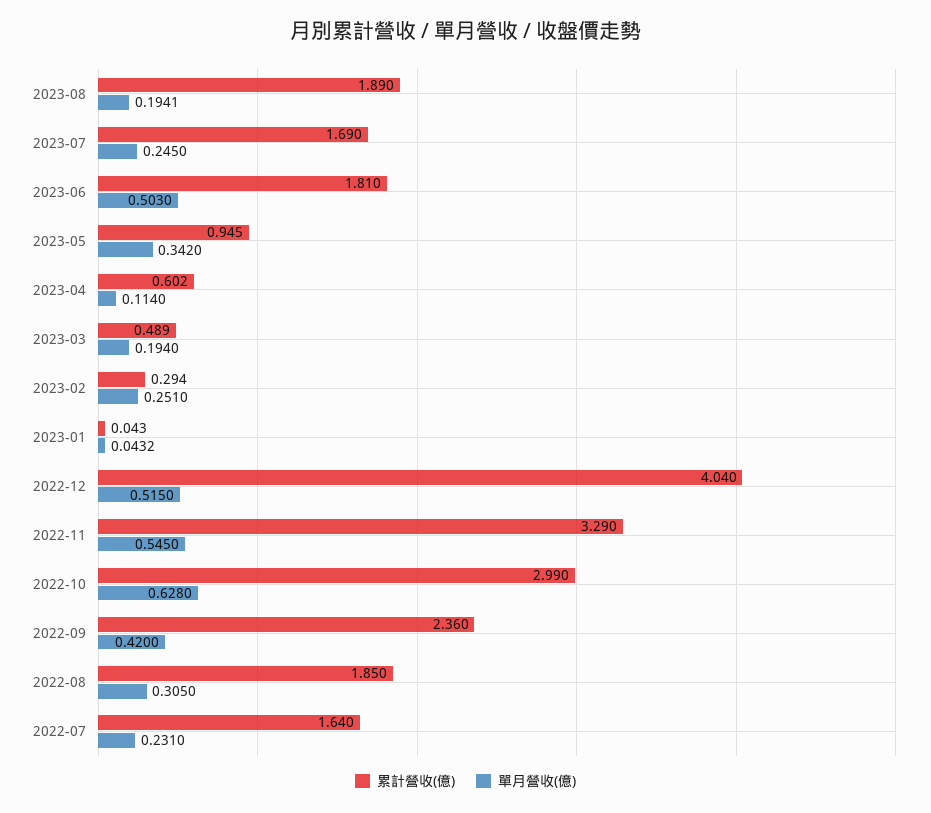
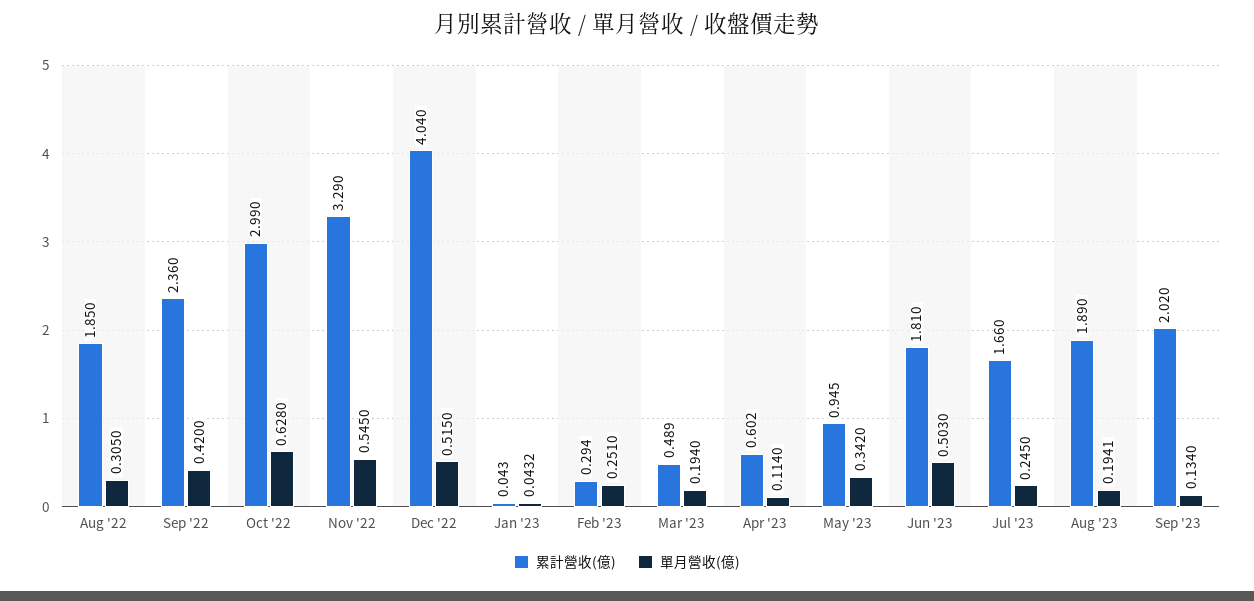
累計營收(億), 2023-07: 1.69 -> 1.66
累計營收(億), 2022-07: 1.64 -> none
單月營收(億), 2022-07: 0.231 -> none
累計營收(億), Sep '23: none -> 2.02
單月營收(億), Sep '23: none -> 0.134

